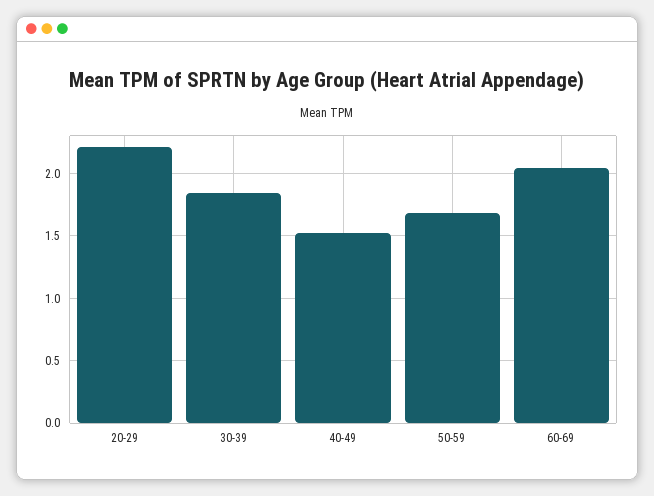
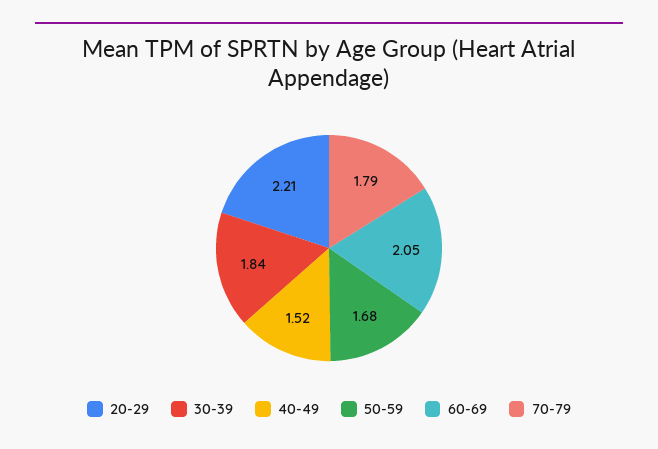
70-79: none -> 1.79

